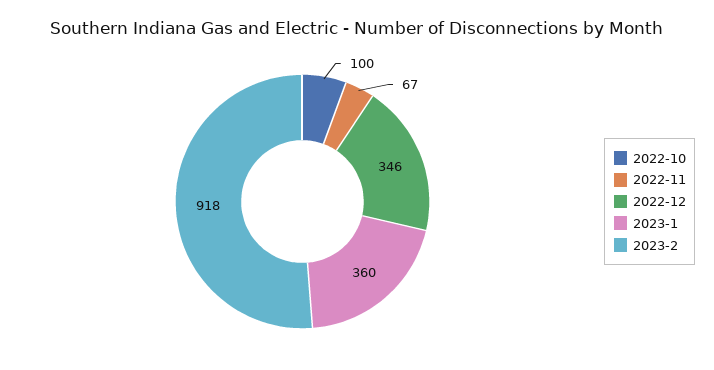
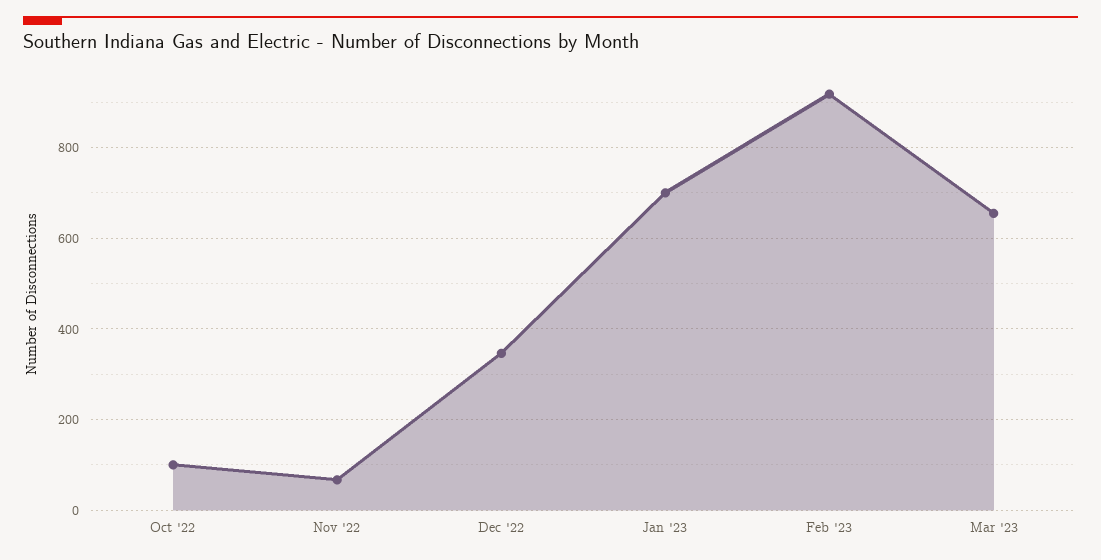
2023-1: 360 -> 700
Mar '23: none -> 660

